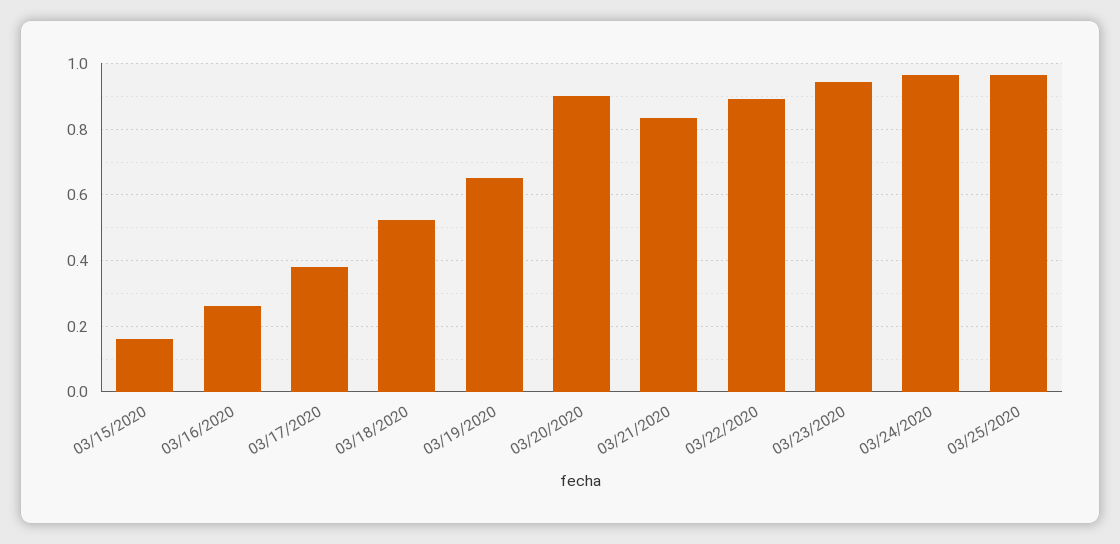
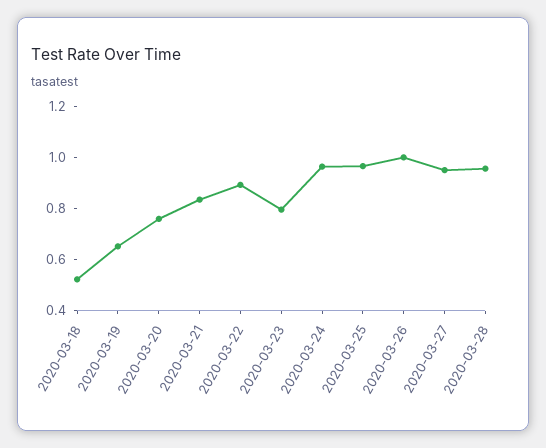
03/15/2020: 0.16 -> none
03/16/2020: 0.26 -> none
03/17/2020: 0.38 -> none
03/20/2020: 0.9 -> 0.75
03/23/2020: 0.94 -> 0.8
2020-03-26: none -> 1
2020-03-27: none -> 0.95
2020-03-28: none -> 0.95

